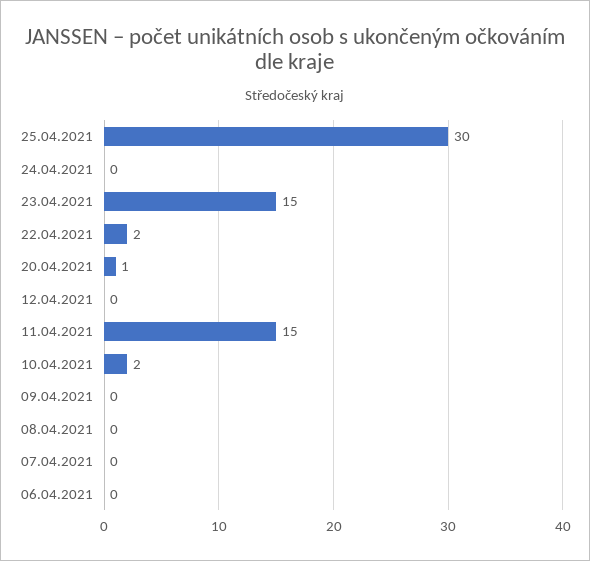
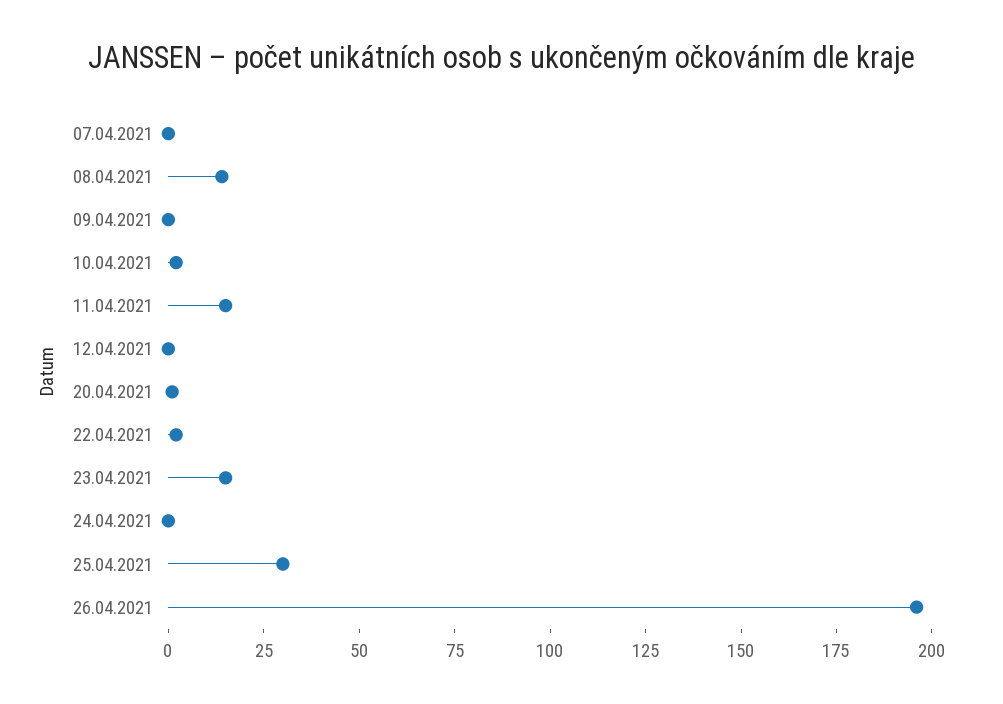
08.04.2021: 0 -> 15
06.04.2021: 0 -> none
26.04.2021: none -> 195

